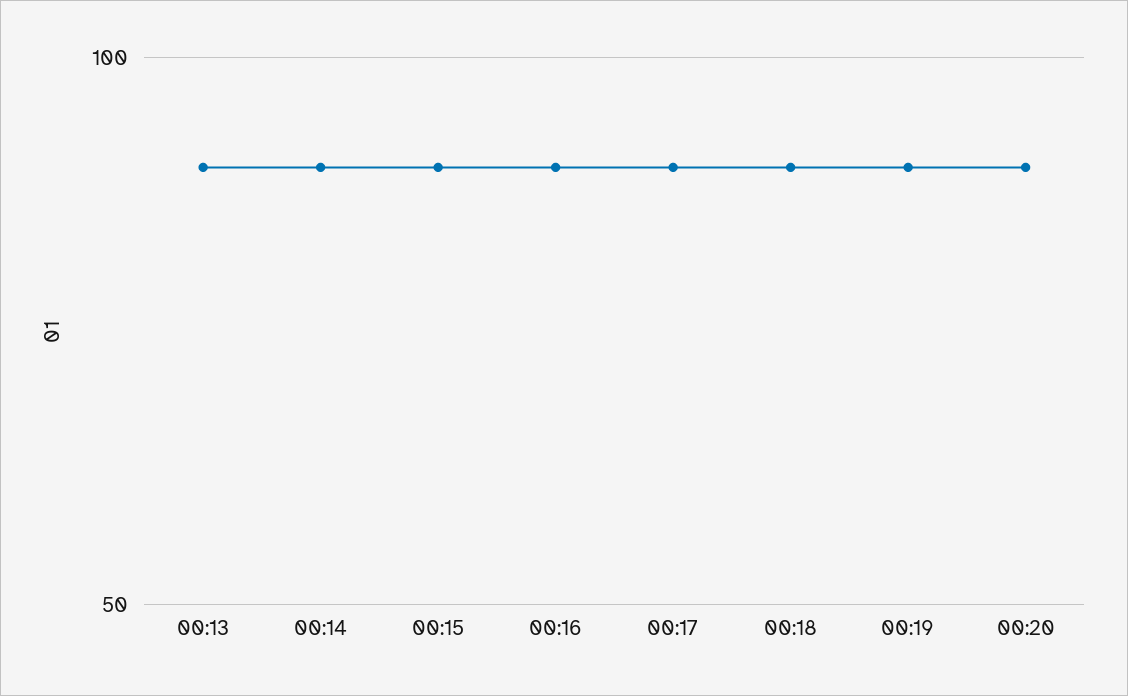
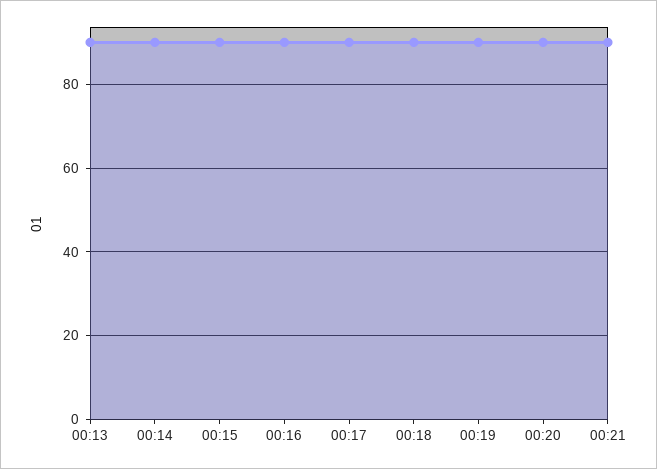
00:21: none -> 90

